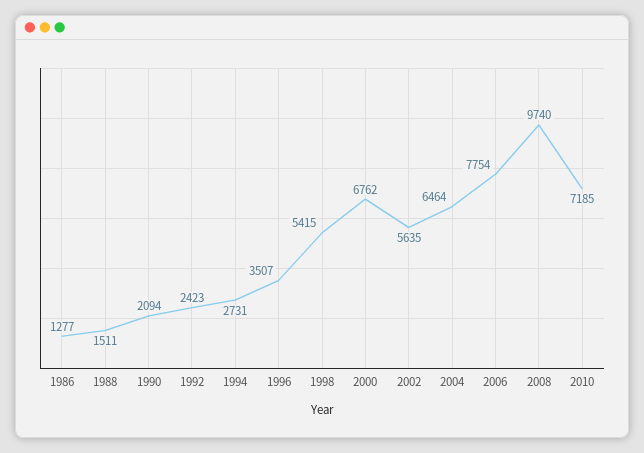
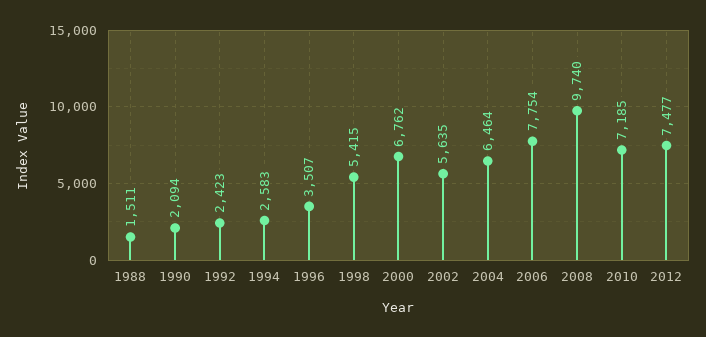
1986: 1277 -> none
1994: 2731 -> 2583
2012: none -> 7477

